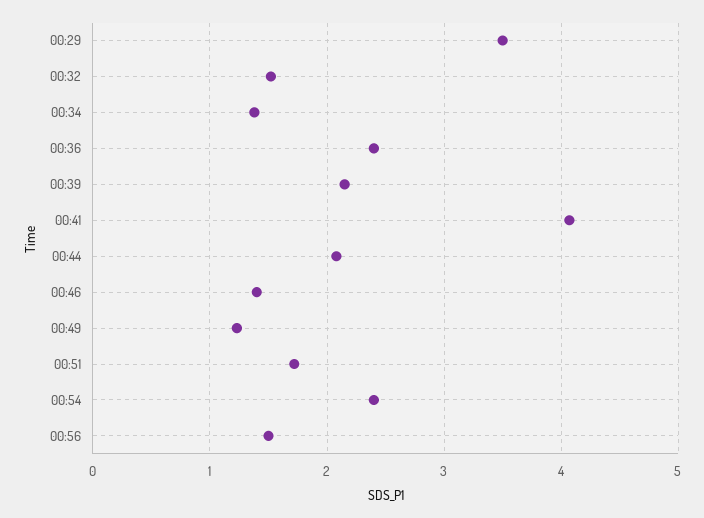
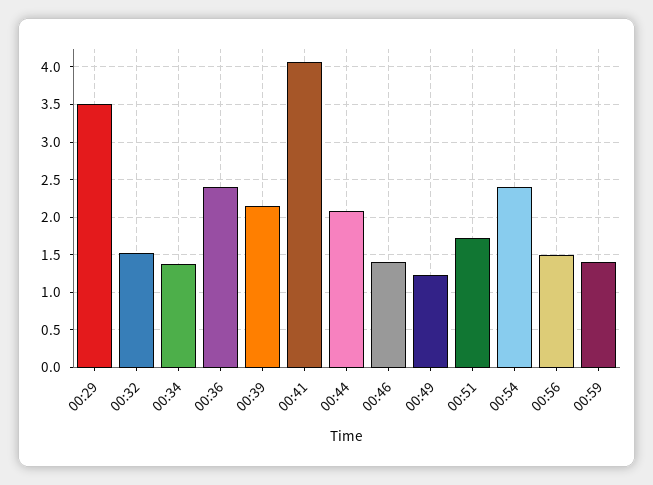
00:59: none -> 1.4

